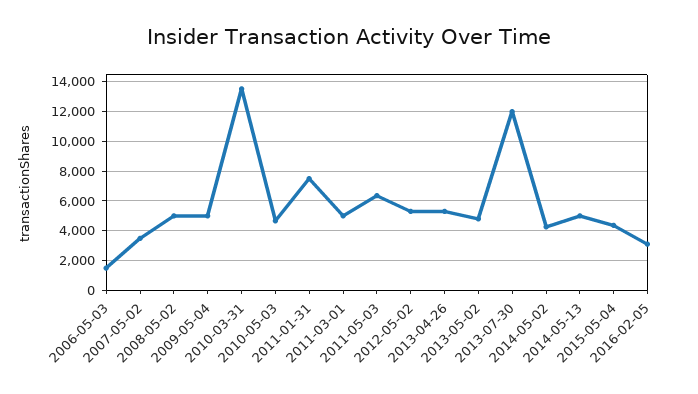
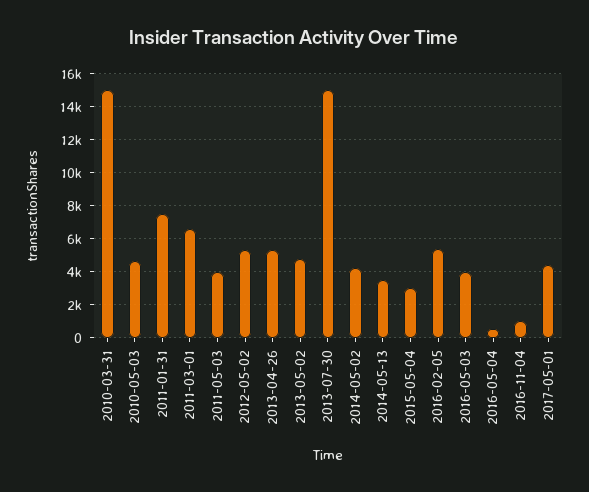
2006-05-03: 1500 -> none
2007-05-02: 3500 -> none
2008-05-02: 5000 -> none
2009-05-04: 5000 -> none
2010-03-31: 13500 -> 15000
2011-03-01: 5000 -> 6500
2011-05-03: 6500 -> 4000
2013-07-30: 12000 -> 15000
2014-05-13: 5000 -> 3500
2015-05-04: 4500 -> 3000
2016-02-05: 3000 -> 5500
2016-05-03: none -> 4000
2016-05-04: none -> 500
2016-11-04: none -> 1000
2017-05-01: none -> 4500

